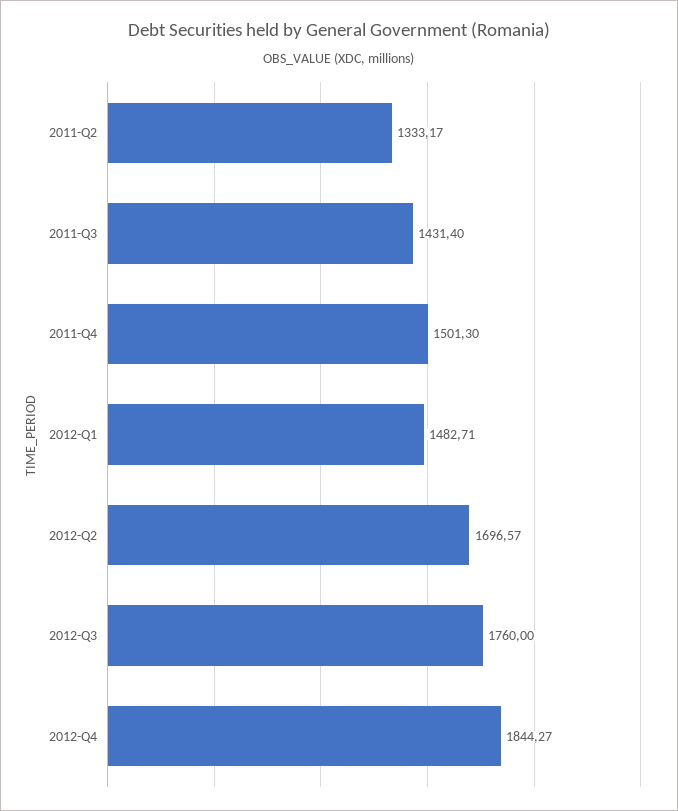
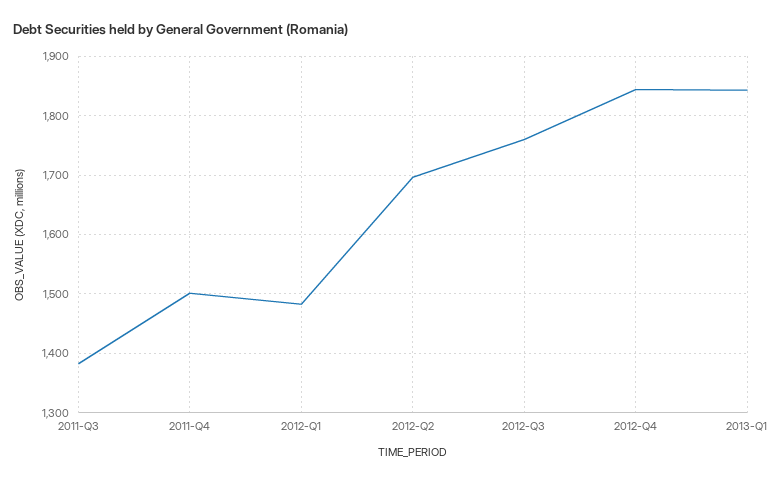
2011-Q2: 1333.17 -> none
2011-Q3: 1431.4 -> 1380
2013-Q1: none -> 1840

